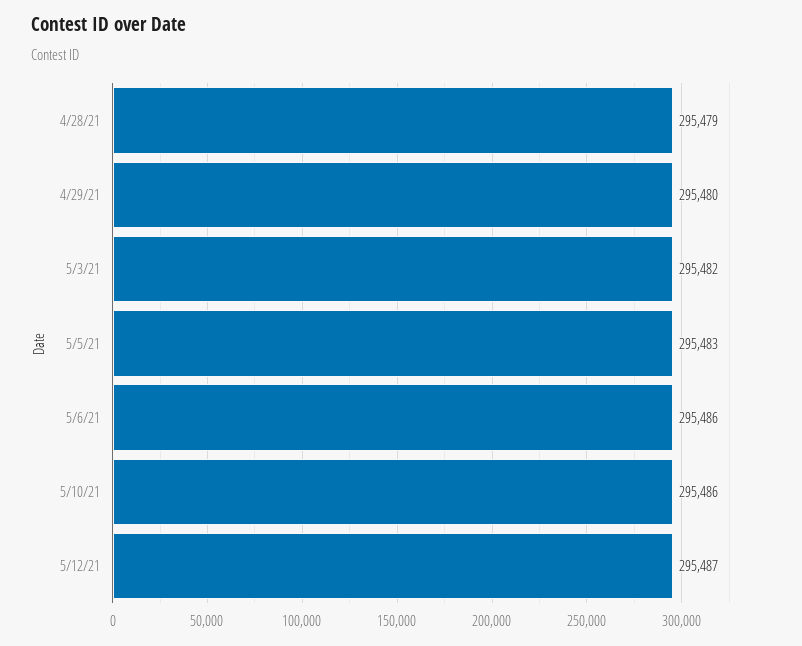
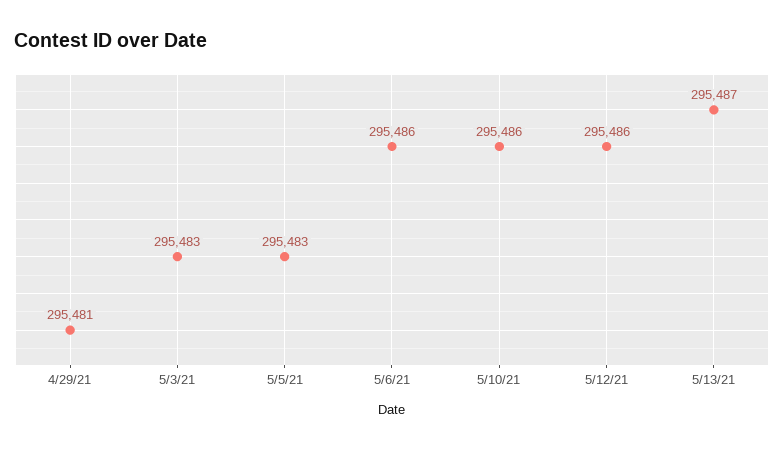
4/28/21: 295479 -> none
4/29/21: 295480 -> 295481
5/3/21: 295482 -> 295483
5/12/21: 295487 -> 295486
5/13/21: none -> 295487

